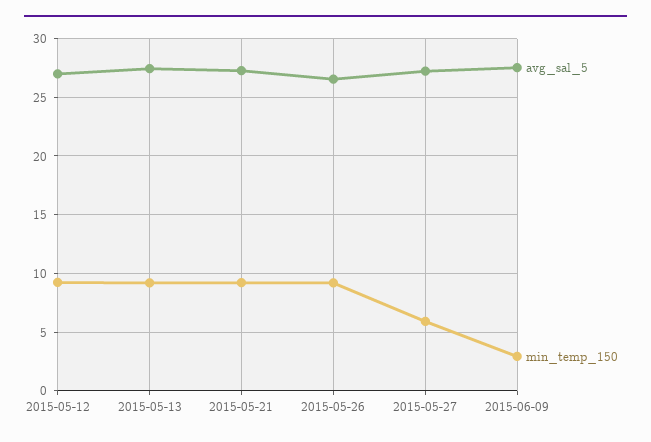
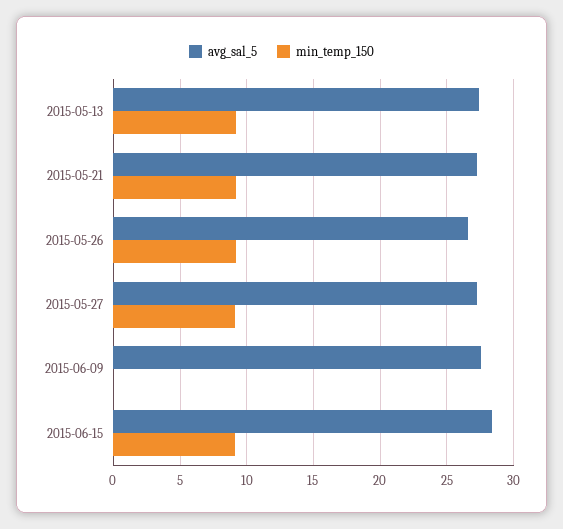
avg_sal_5, 2015-05-12: 27 -> none
min_temp_150, 2015-05-12: 9 -> none
min_temp_150, 2015-05-27: 6 -> 9
min_temp_150, 2015-06-09: 3 -> 0
avg_sal_5, 2015-06-15: none -> 28.5
min_temp_150, 2015-06-15: none -> 9

